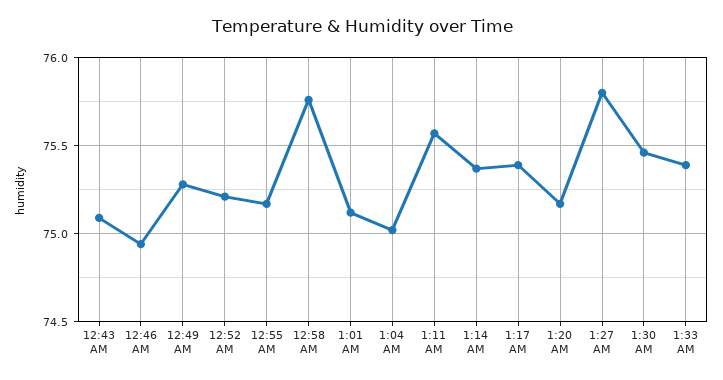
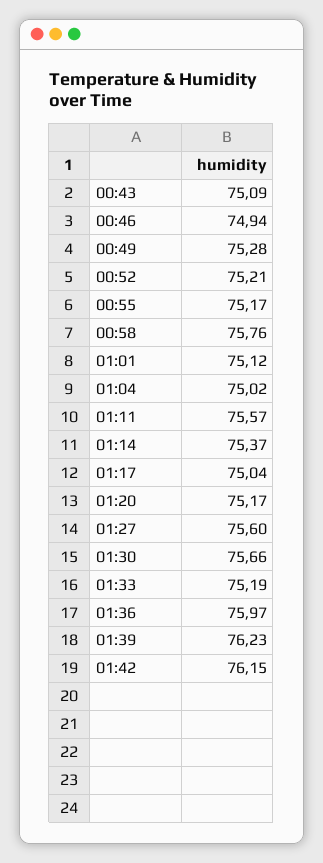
1:17 AM: 75.4 -> 75.04
1:27 AM: 75.8 -> 75.6
1:30 AM: 75.45 -> 75.66
1:33 AM: 75.4 -> 75.19
01:36: none -> 75.97
01:39: none -> 76.23
01:42: none -> 76.15

